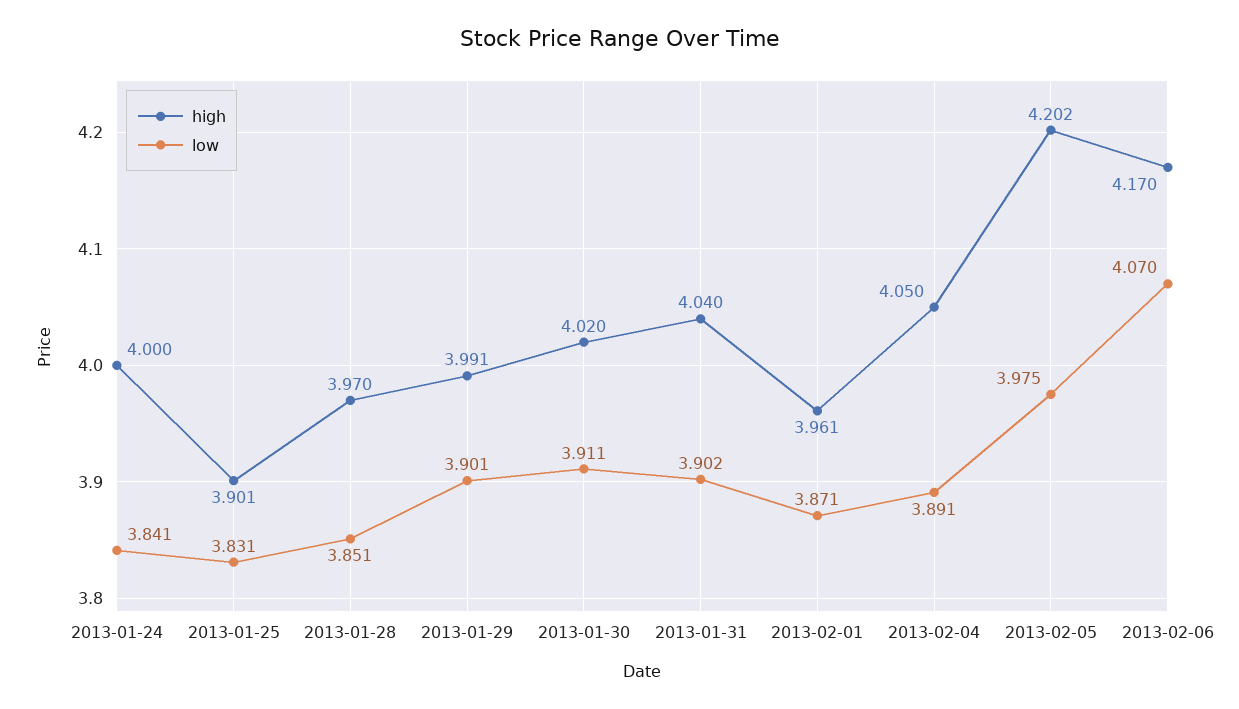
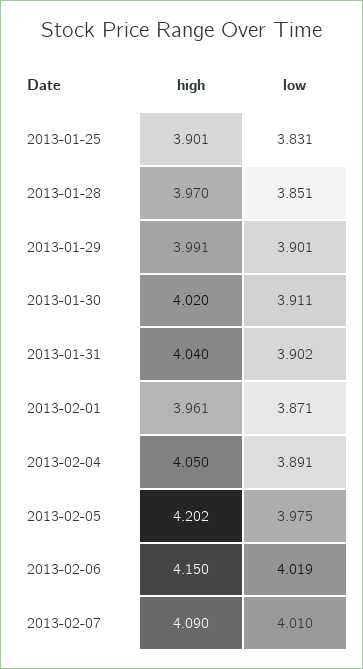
high, 2013-01-24: 4 -> none
low, 2013-01-24: 3.841 -> none
high, 2013-02-06: 4.17 -> 4.15
low, 2013-02-06: 4.07 -> 4.019
high, 2013-02-07: none -> 4.09
low, 2013-02-07: none -> 4.01

